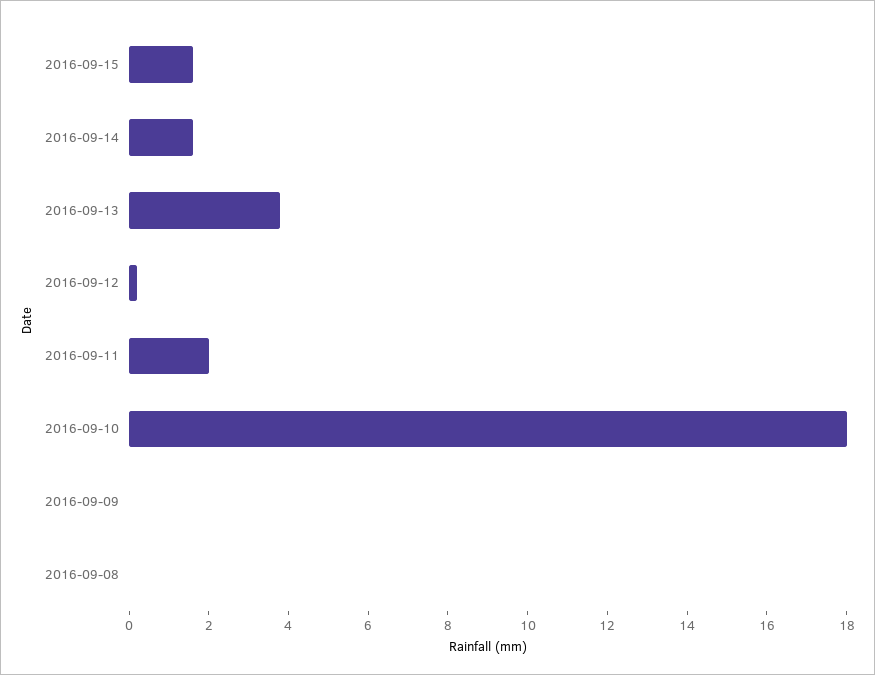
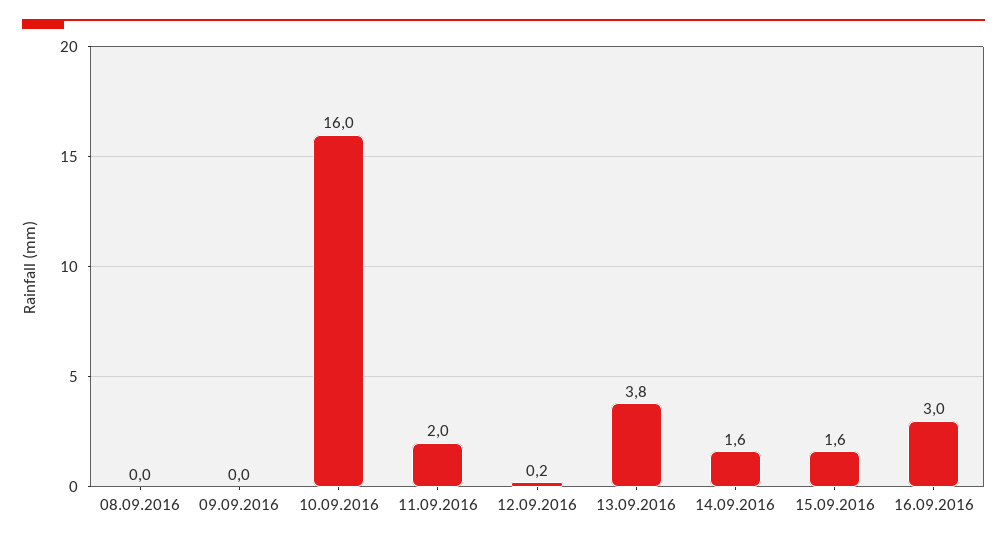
2016-09-10: 18 -> 16
16.09.2016: none -> 3

